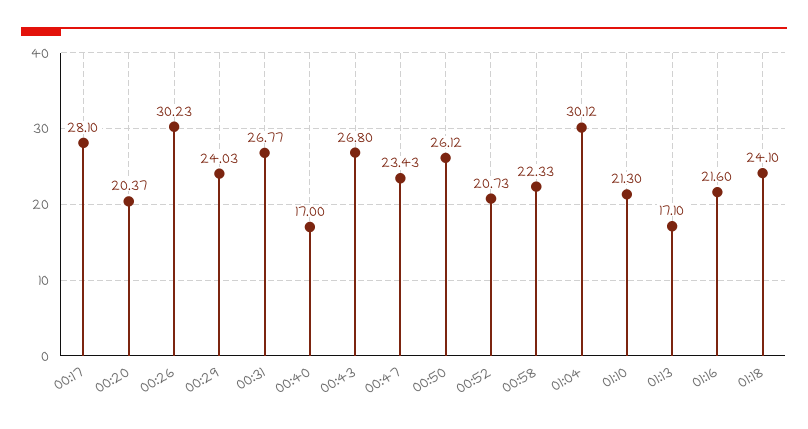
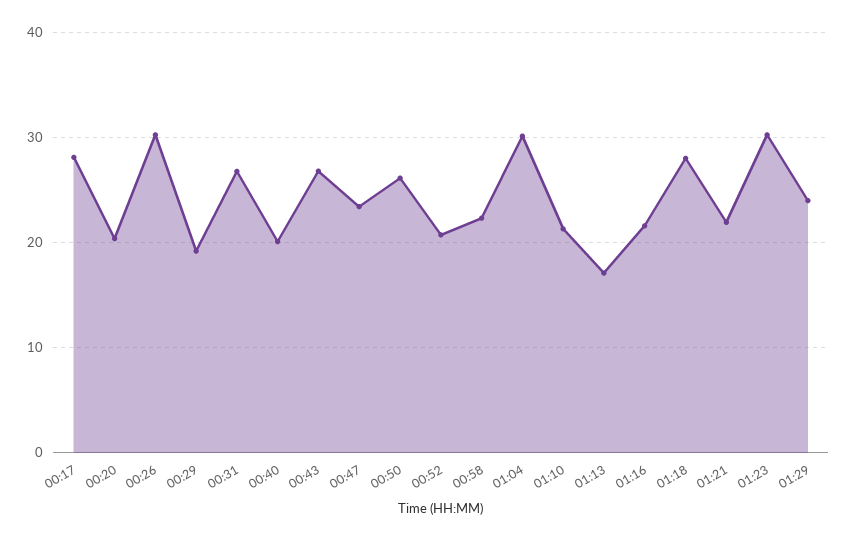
00:29: 24.03 -> 19
00:40: 17 -> 20
01:18: 24.1 -> 28
01:21: none -> 22
01:23: none -> 30
01:29: none -> 24

